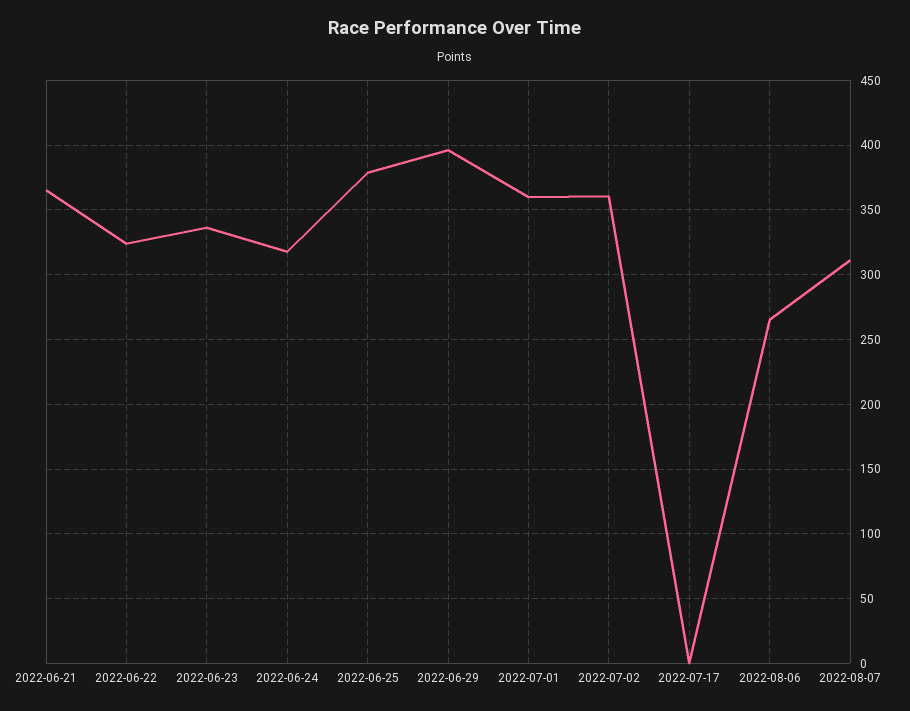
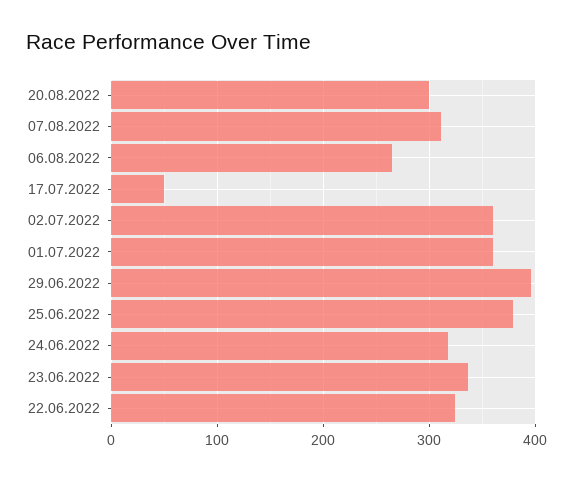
2022-06-21: 365 -> none
2022-07-17: 0 -> 50
20.08.2022: none -> 300

